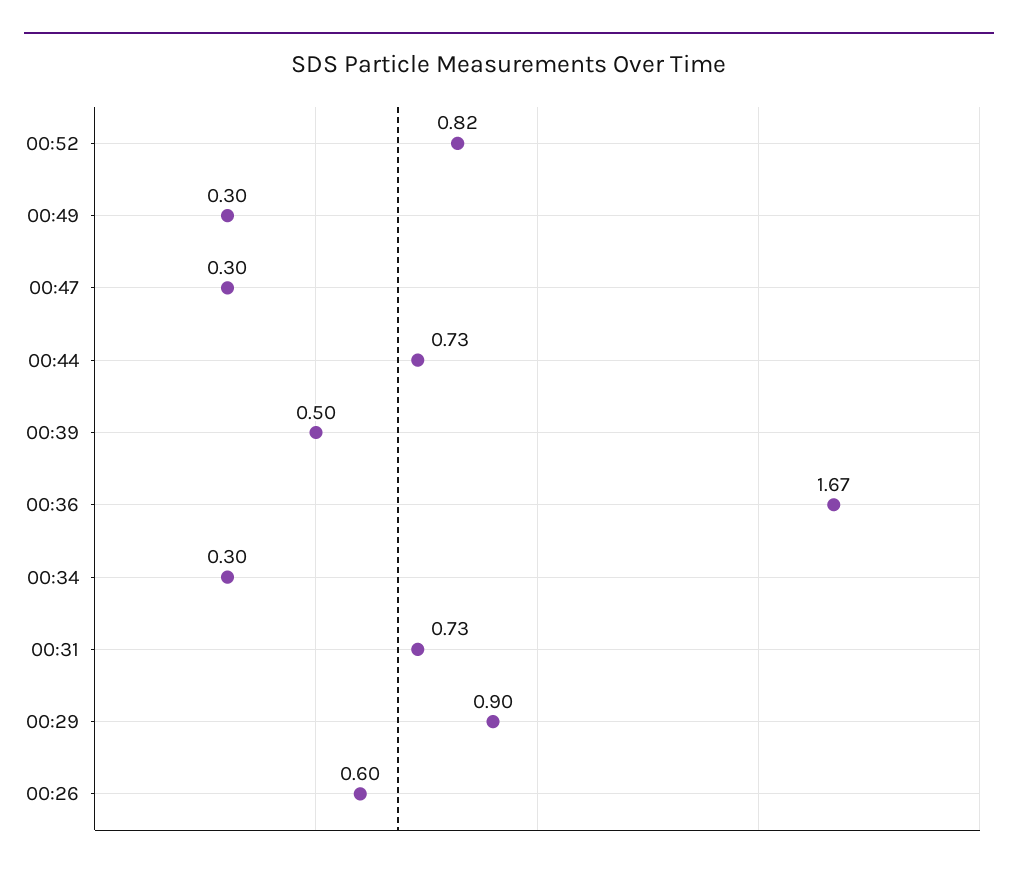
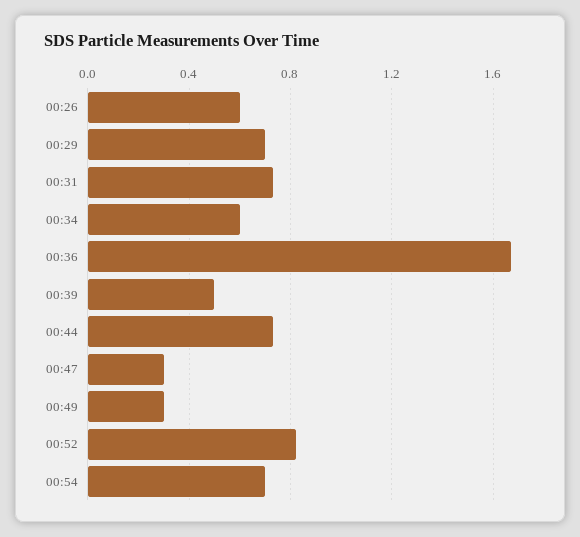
00:34: 0.3 -> 0.6
00:29: 0.9 -> 0.7
00:54: none -> 0.7

